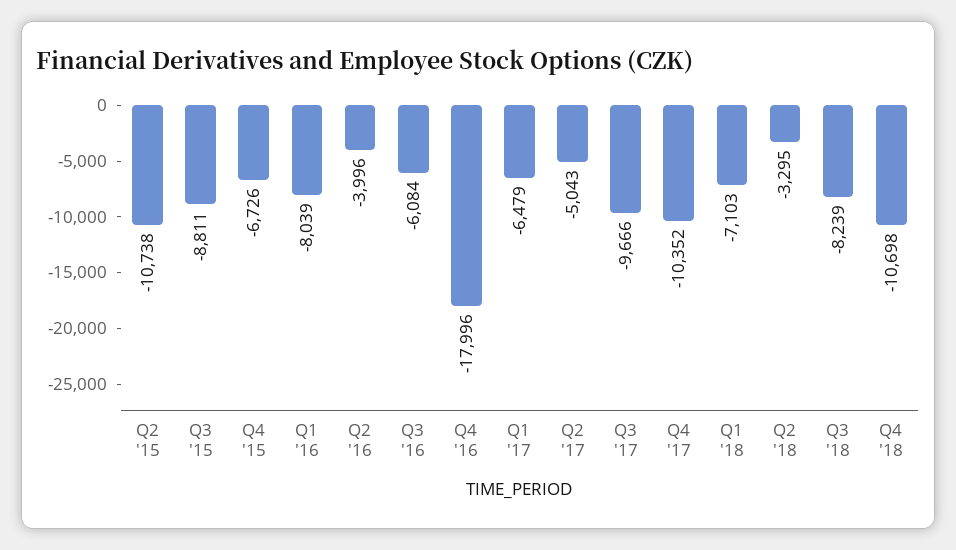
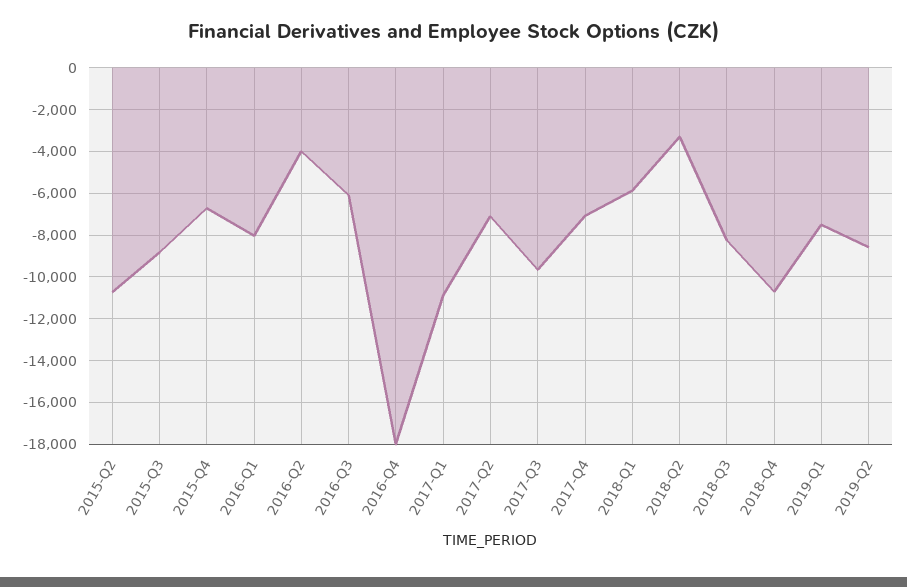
Q1 '17: -6479 -> -11000
Q2 '17: -5043 -> -7000
Q4 '17: -10352 -> -7000
Q1 '18: -7103 -> -6000
2019-Q1: none -> -7500
2019-Q2: none -> -8500

